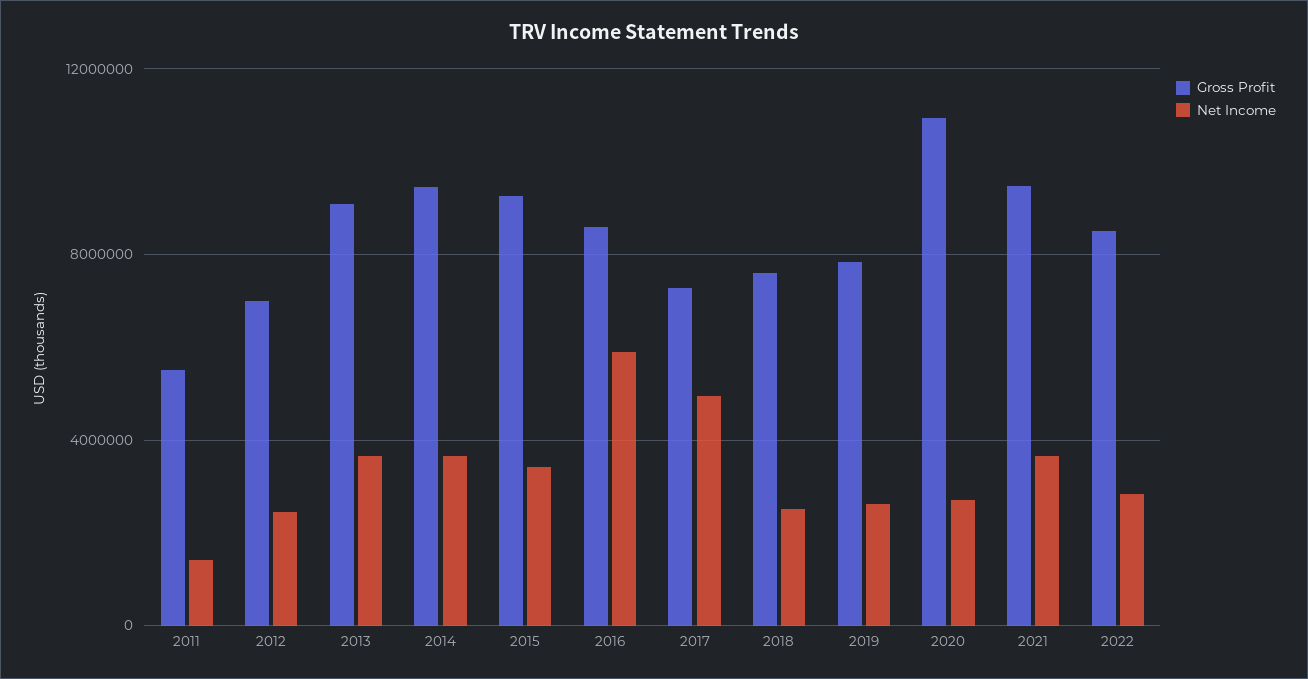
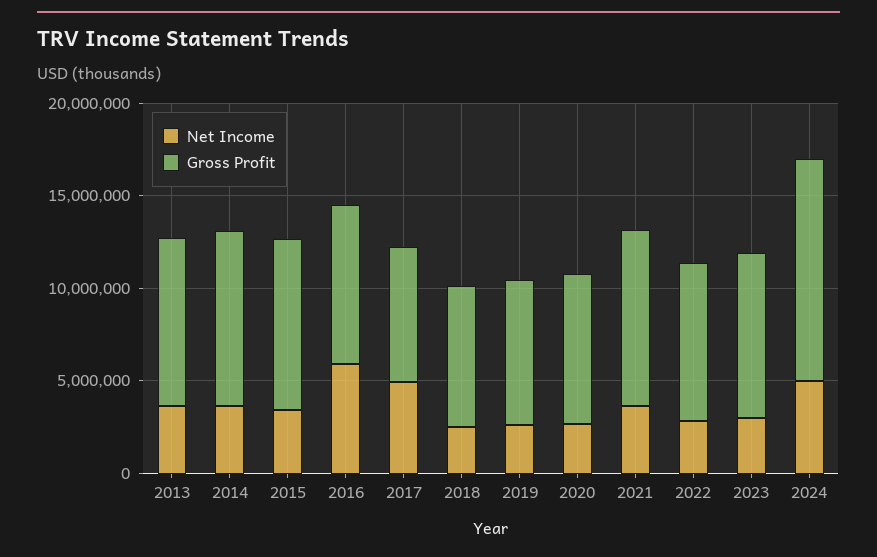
Gross Profit, 2011: 5500000 -> none
Net Income, 2011: 1500000 -> none
Gross Profit, 2012: 7000000 -> none
Net Income, 2012: 2500000 -> none
Gross Profit, 2020: 11000000 -> 8000000
Net Income, 2023: none -> 3000000
Gross Profit, 2023: none -> 9000000
Net Income, 2024: none -> 5000000
Gross Profit, 2024: none -> 12000000

